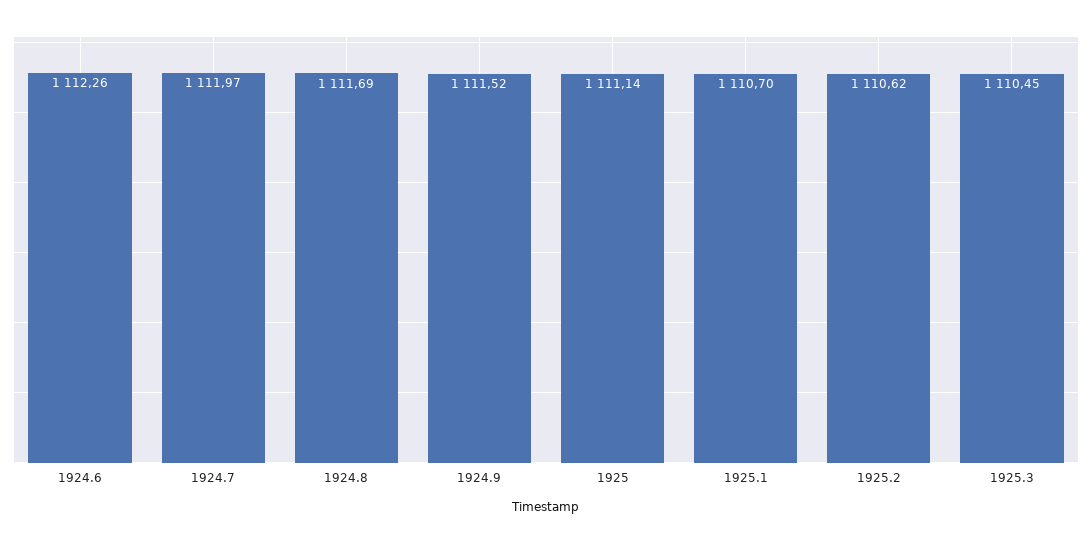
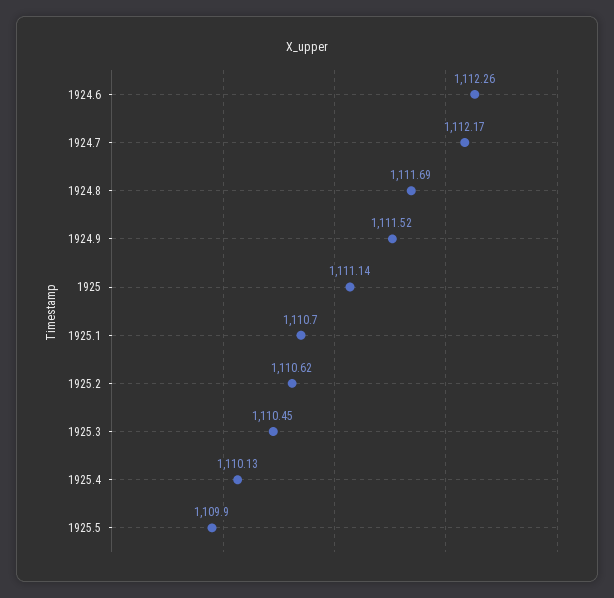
1924.7: 1111.97 -> 1112.17
1925.4: none -> 1110.13
1925.5: none -> 1109.9

